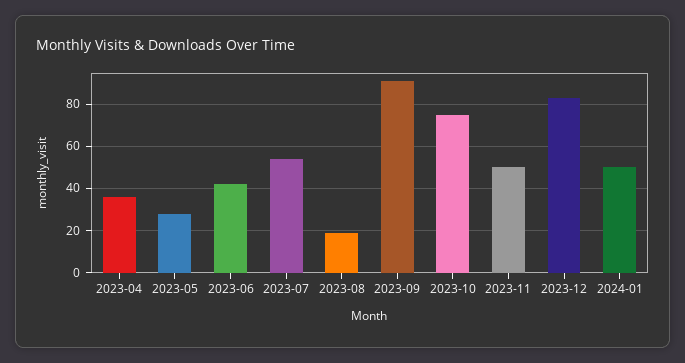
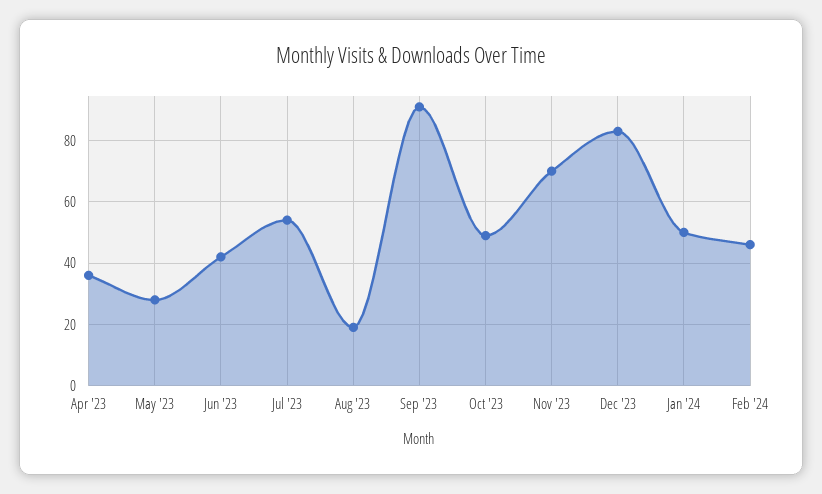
2023-10: 75 -> 50
2023-11: 50 -> 70
Feb '24: none -> 45

